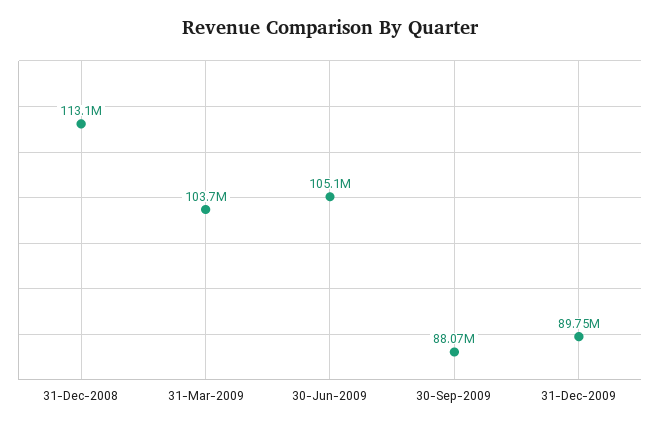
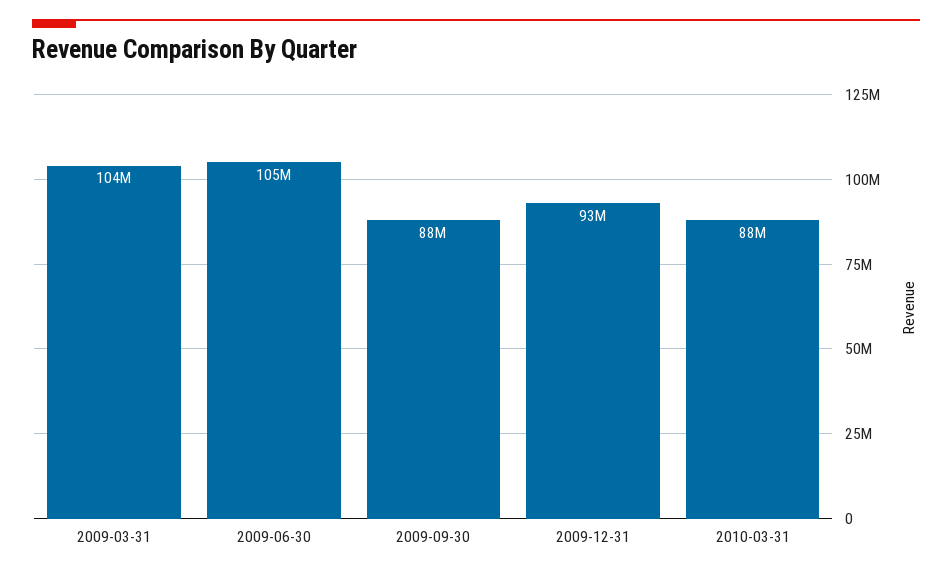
31-Dec-2008: 113100000 -> none
31-Dec-2009: 89750000 -> 93000000
2010-03-31: none -> 88000000

